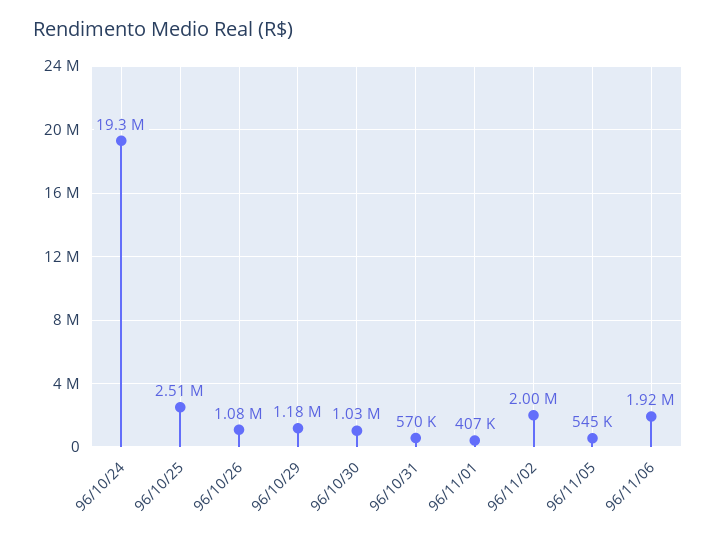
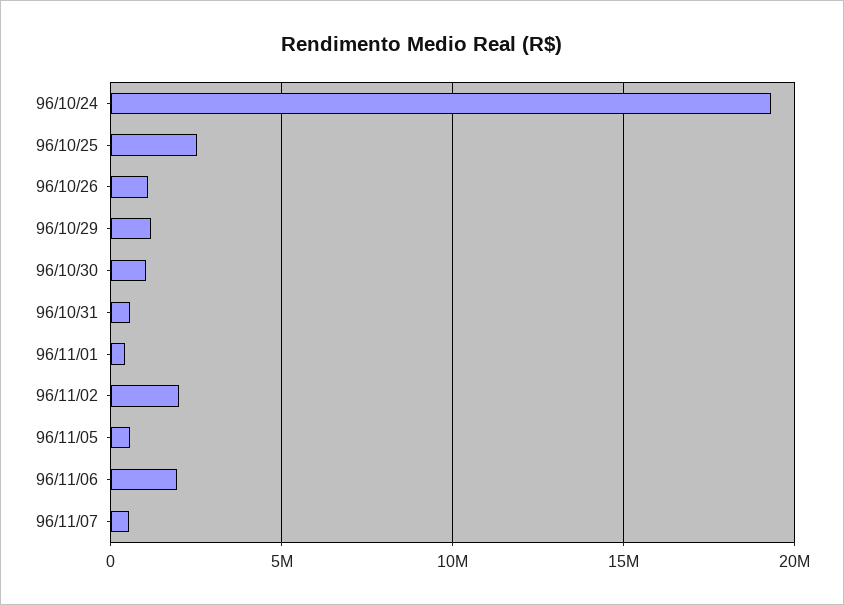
96/11/07: none -> 500000

